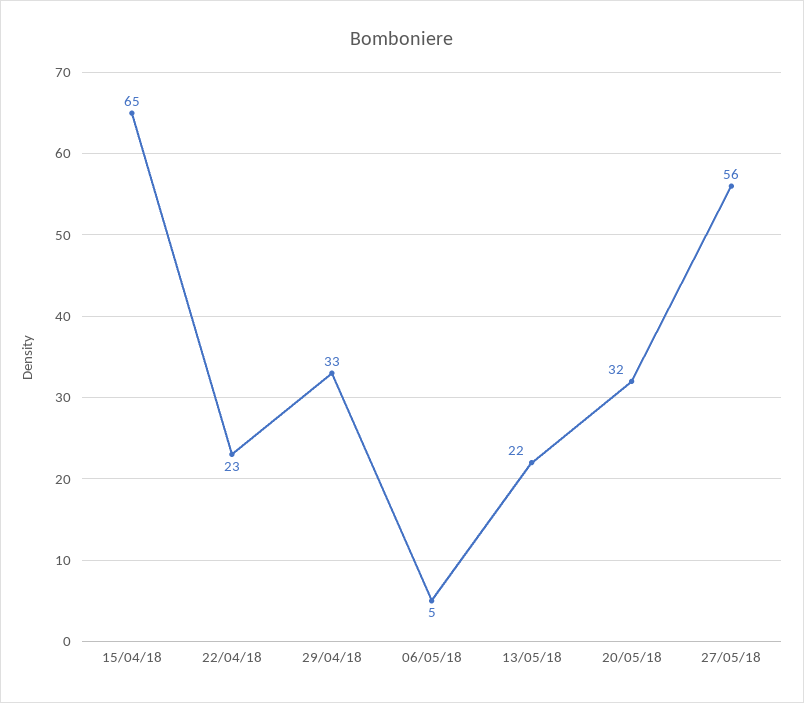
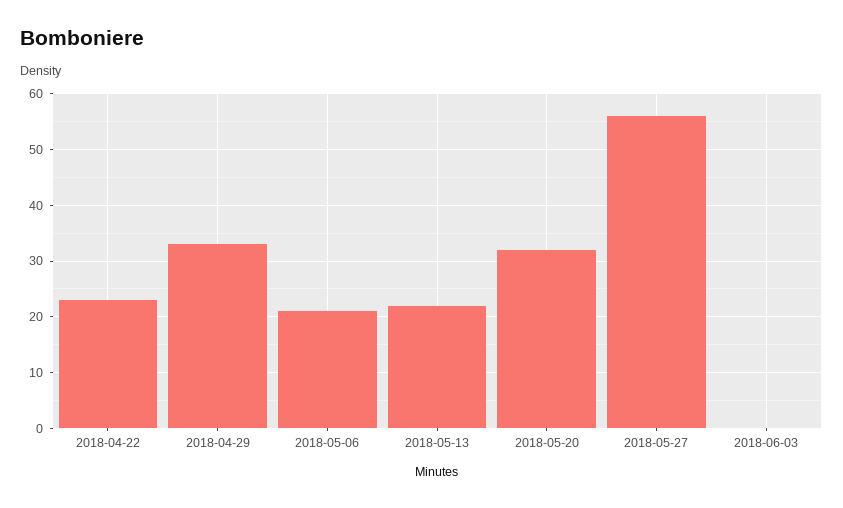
15/04/18: 65 -> none
06/05/18: 5 -> 20
2018-06-03: none -> 0

